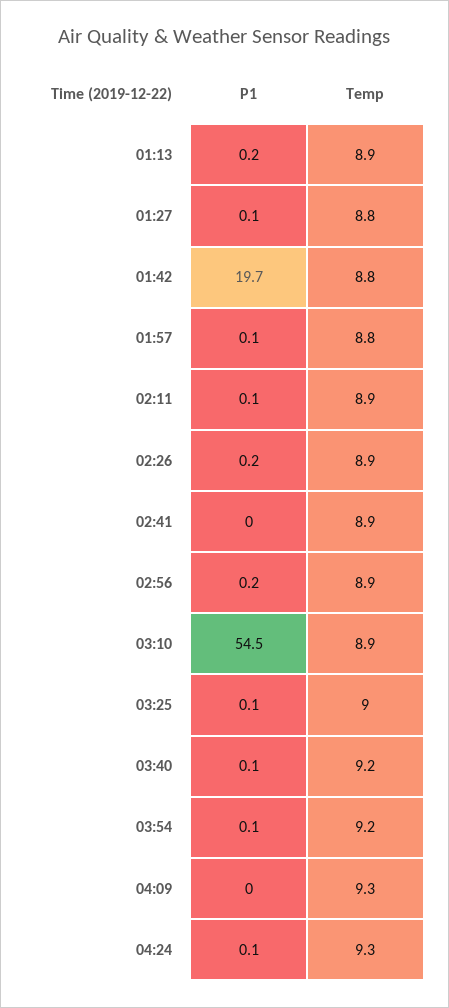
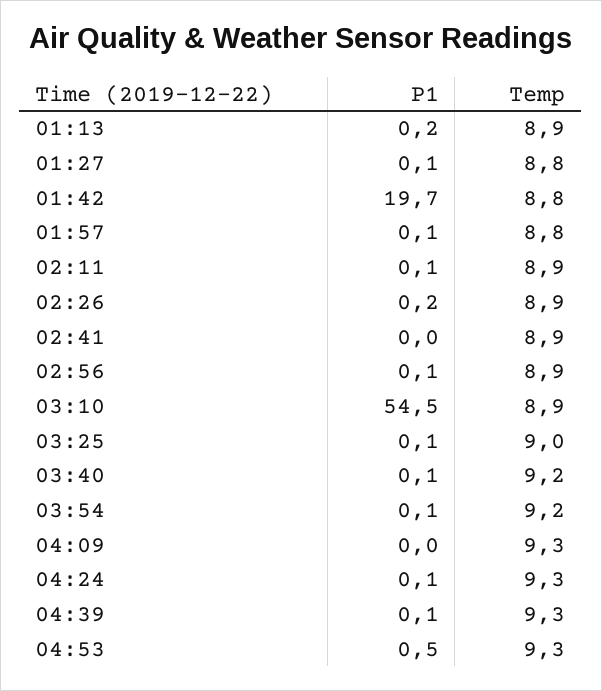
P1, 02:56: 0.2 -> 0.1
P1, 04:39: none -> 0.1
Temp, 04:39: none -> 9.3
P1, 04:53: none -> 0.5
Temp, 04:53: none -> 9.3

